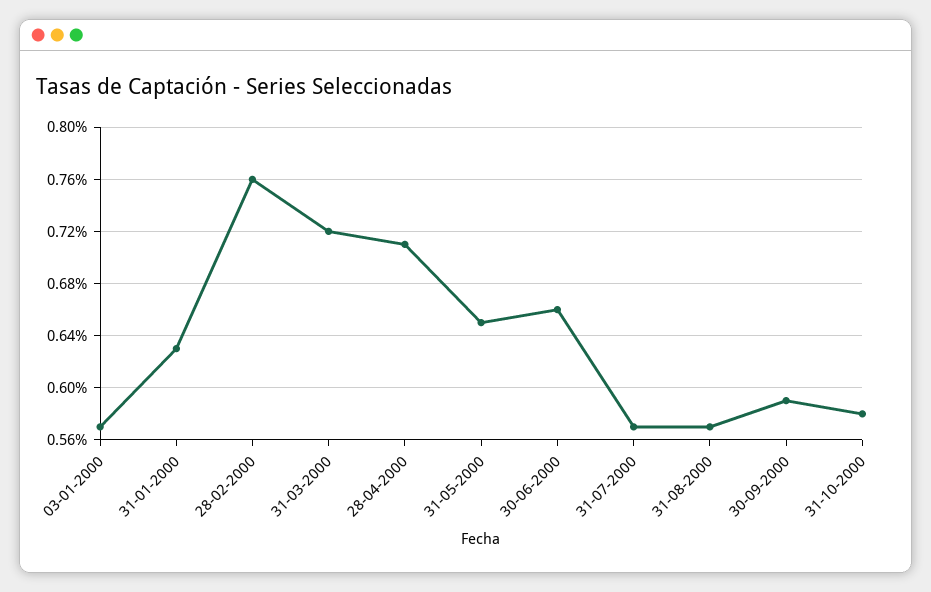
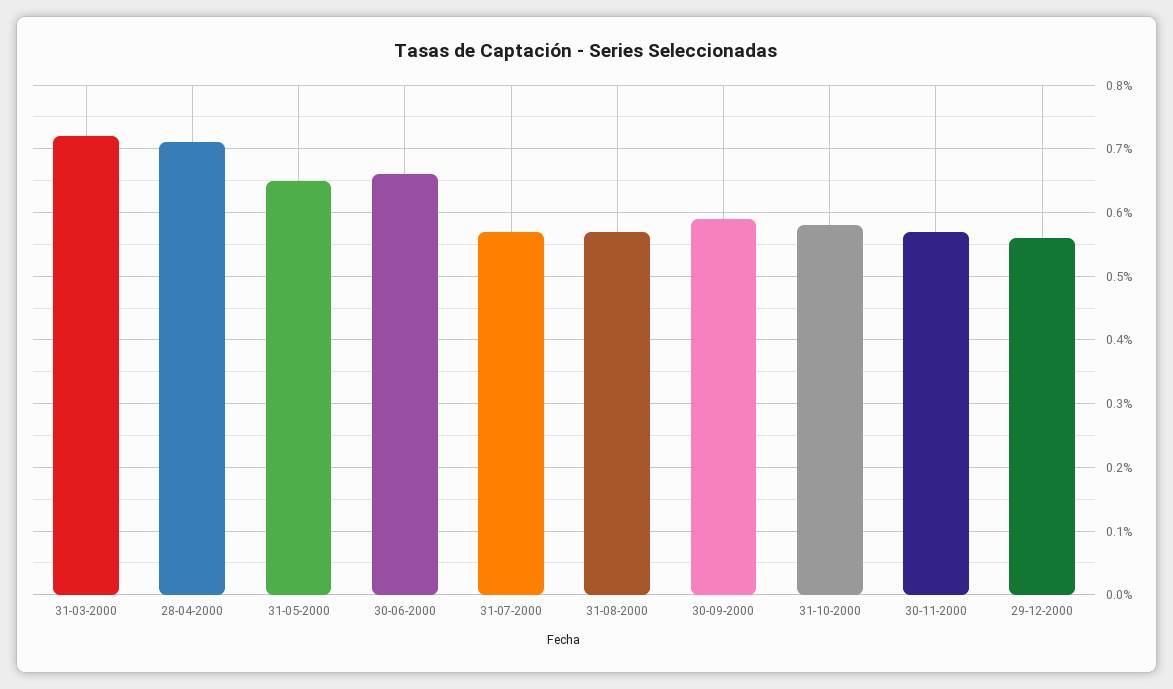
03-01-2000: 0.57 -> none
31-01-2000: 0.63 -> none
28-02-2000: 0.76 -> none
30-11-2000: none -> 0.57
29-12-2000: none -> 0.56

